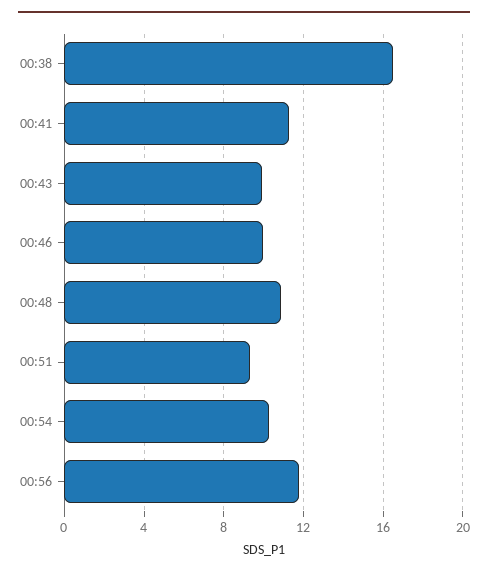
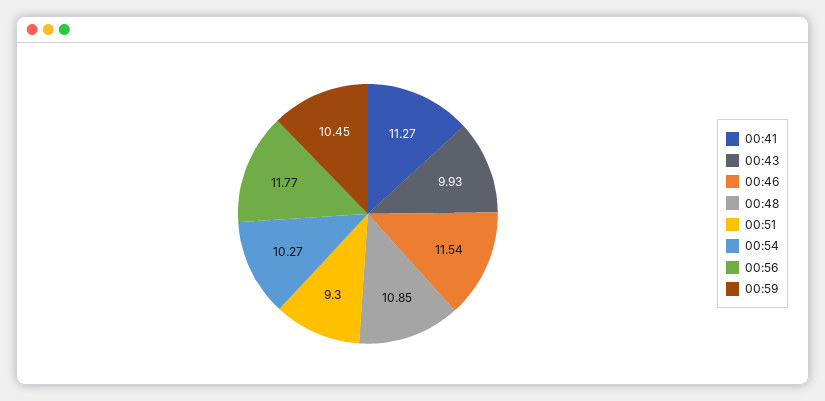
00:38: 16.5 -> none
00:46: 10 -> 11.54
00:59: none -> 10.45

